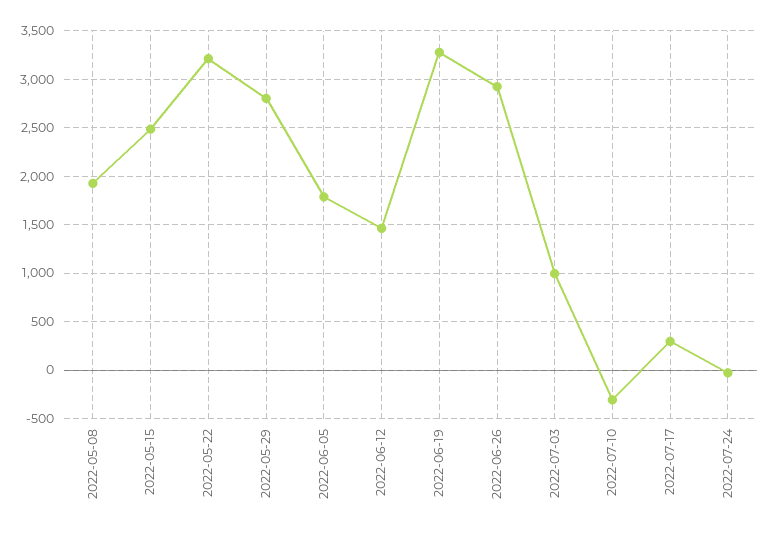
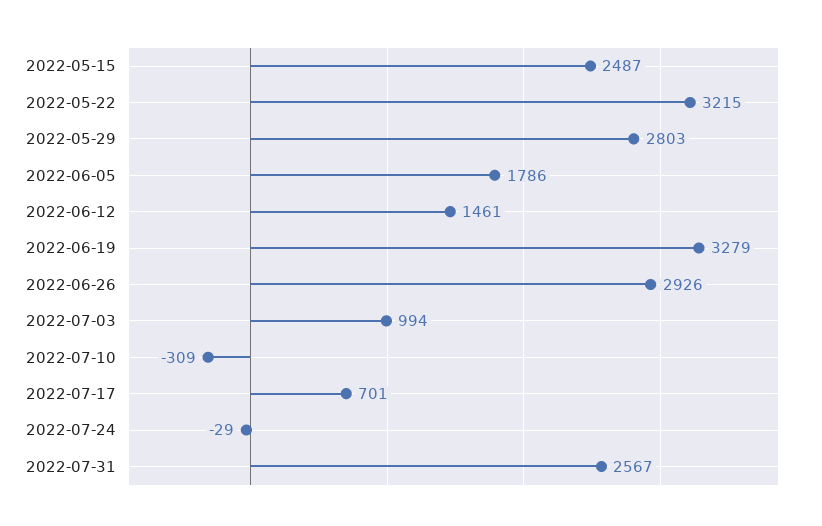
2022-05-08: 1900 -> none
2022-07-17: 300 -> 701
2022-07-31: none -> 2567

